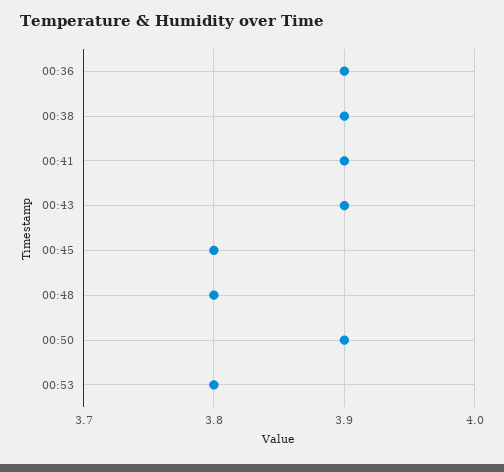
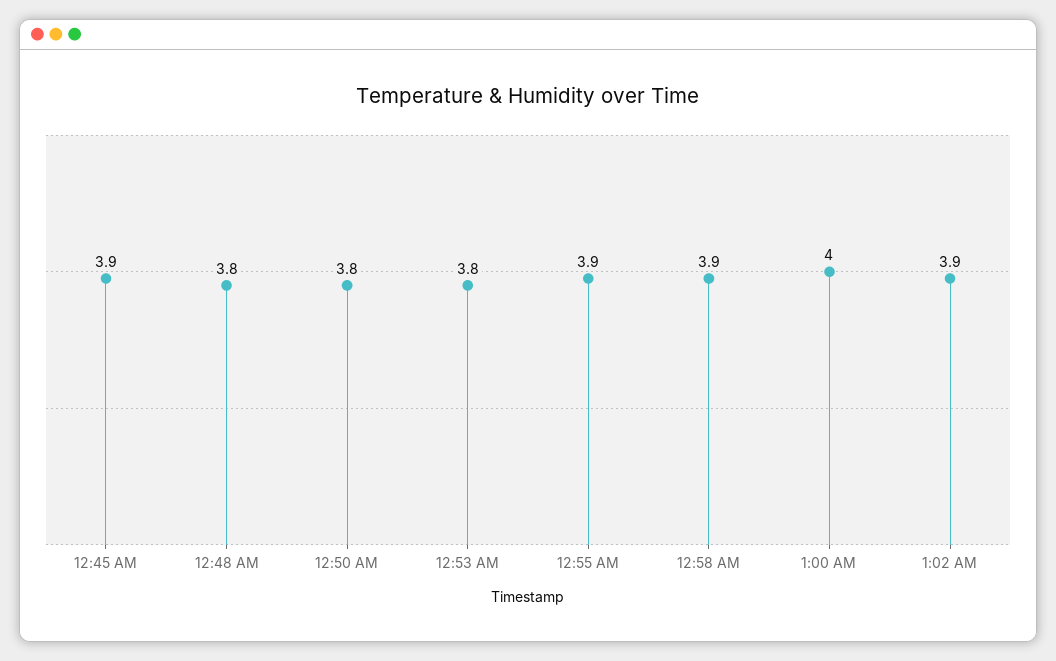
00:36: 3.9 -> none
00:38: 3.9 -> none
00:41: 3.9 -> none
00:43: 3.9 -> none
00:45: 3.8 -> 3.9
00:50: 3.9 -> 3.8
12:55 AM: none -> 3.9
12:58 AM: none -> 3.9
1:00 AM: none -> 4
1:02 AM: none -> 3.9

